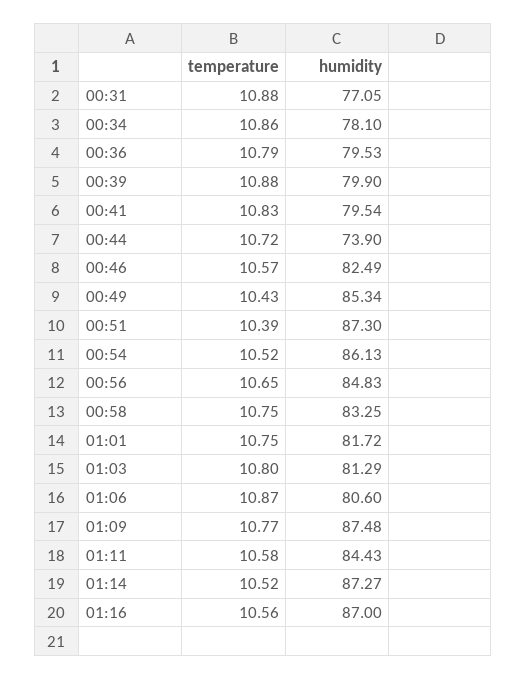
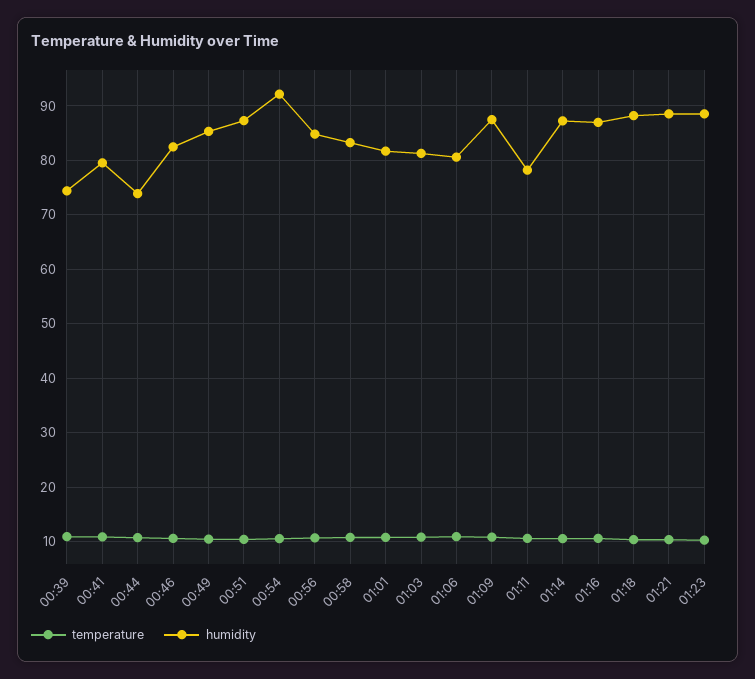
temperature, 00:31: 10.88 -> none
humidity, 00:31: 77.05 -> none
temperature, 00:34: 10.86 -> none
humidity, 00:34: 78.1 -> none
temperature, 00:36: 10.79 -> none
humidity, 00:36: 79.53 -> none
humidity, 00:39: 79.9 -> 74
humidity, 00:54: 86.13 -> 92
humidity, 01:11: 84.43 -> 78
temperature, 01:18: none -> 10
humidity, 01:18: none -> 88
temperature, 01:21: none -> 10
humidity, 01:21: none -> 88
temperature, 01:23: none -> 10
humidity, 01:23: none -> 88

